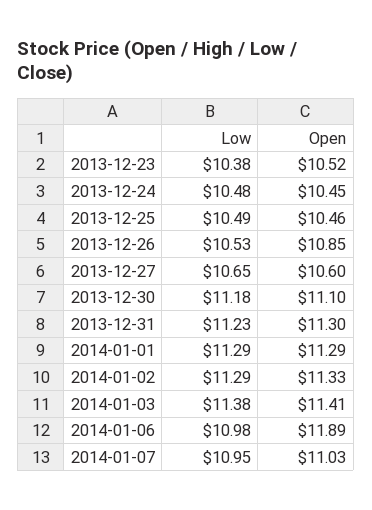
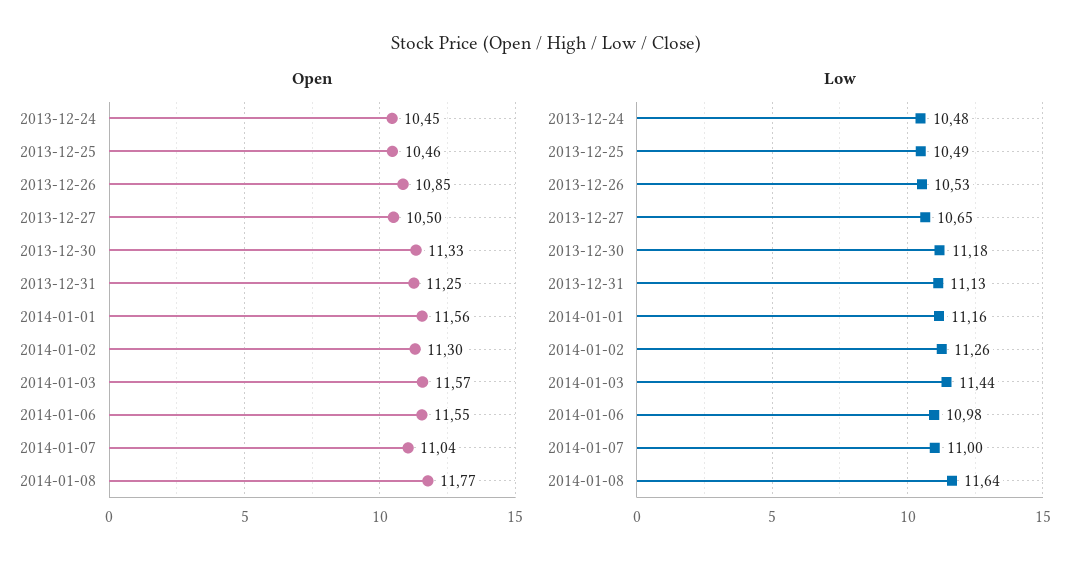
Low, 2013-12-23: 10.38 -> none
Open, 2013-12-23: 10.52 -> none
Open, 2013-12-27: 10.6 -> 10.5
Open, 2013-12-30: 11.1 -> 11.33
Low, 2013-12-31: 11.23 -> 11.13
Open, 2013-12-31: 11.3 -> 11.25
Low, 2014-01-01: 11.29 -> 11.16
Open, 2014-01-01: 11.29 -> 11.56
Low, 2014-01-02: 11.29 -> 11.26
Open, 2014-01-02: 11.33 -> 11.3
Low, 2014-01-03: 11.38 -> 11.44
Open, 2014-01-03: 11.41 -> 11.57
Open, 2014-01-06: 11.89 -> 11.55
Low, 2014-01-07: 10.95 -> 11
Open, 2014-01-07: 11.03 -> 11.04
Open, 2014-01-08: none -> 11.77
Low, 2014-01-08: none -> 11.64

